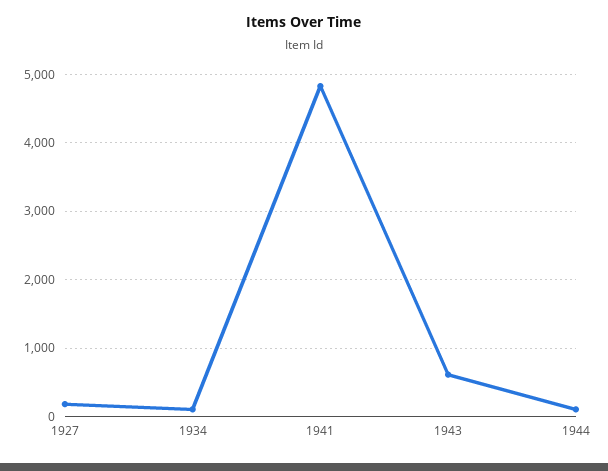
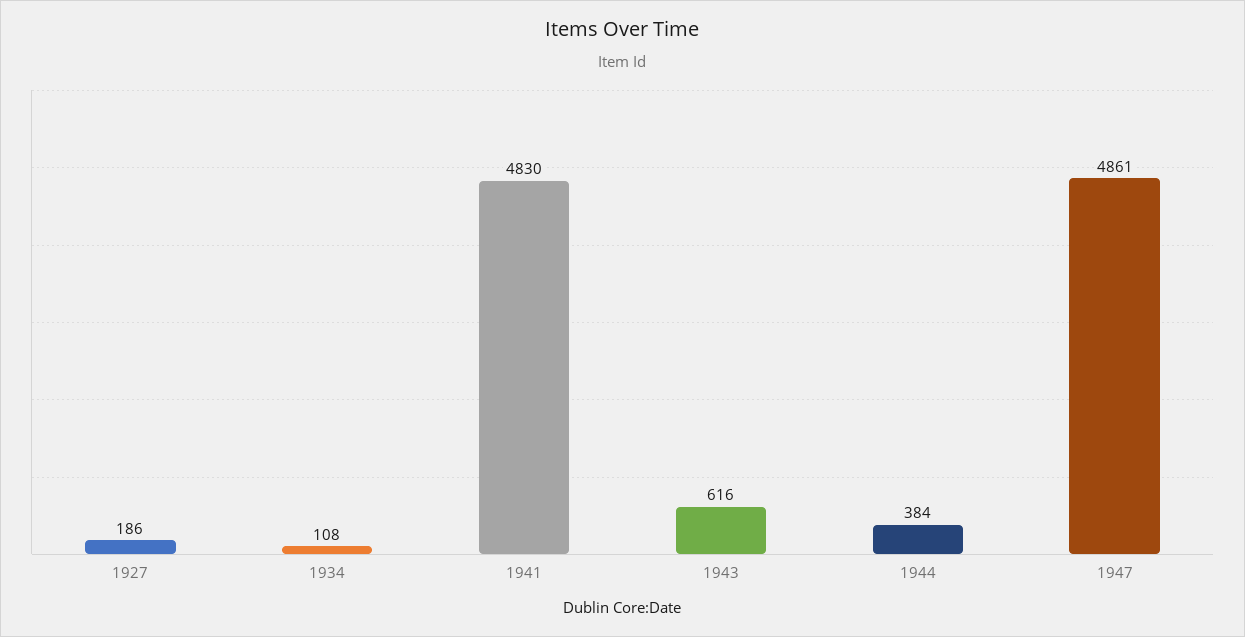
1944: 100 -> 384
1947: none -> 4861

